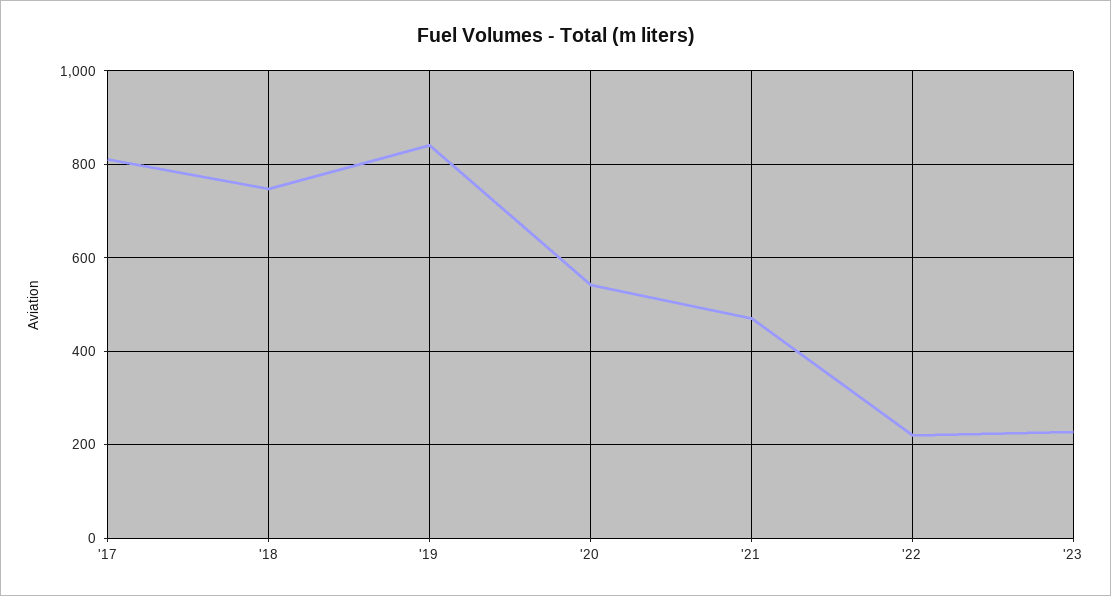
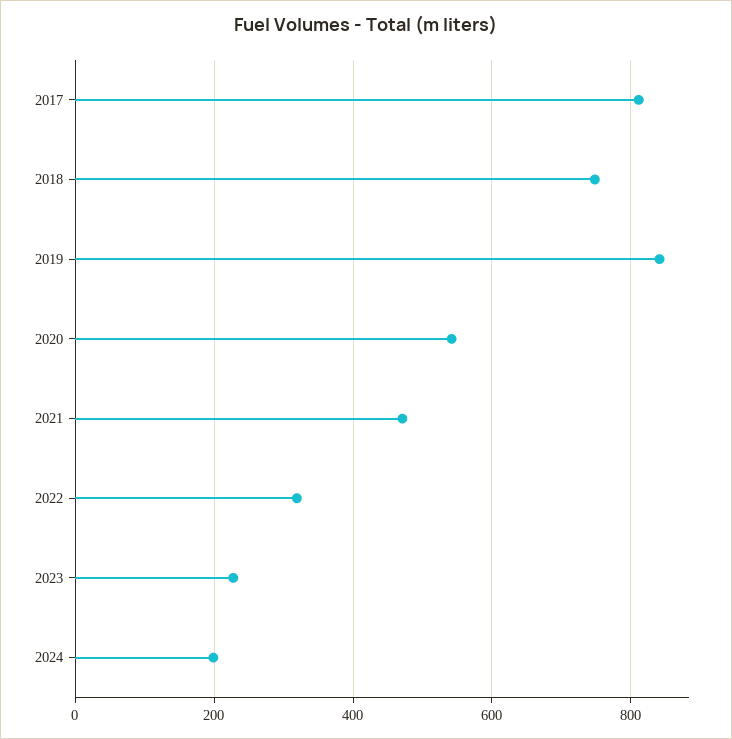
'22: 220 -> 320
2024: none -> 200

